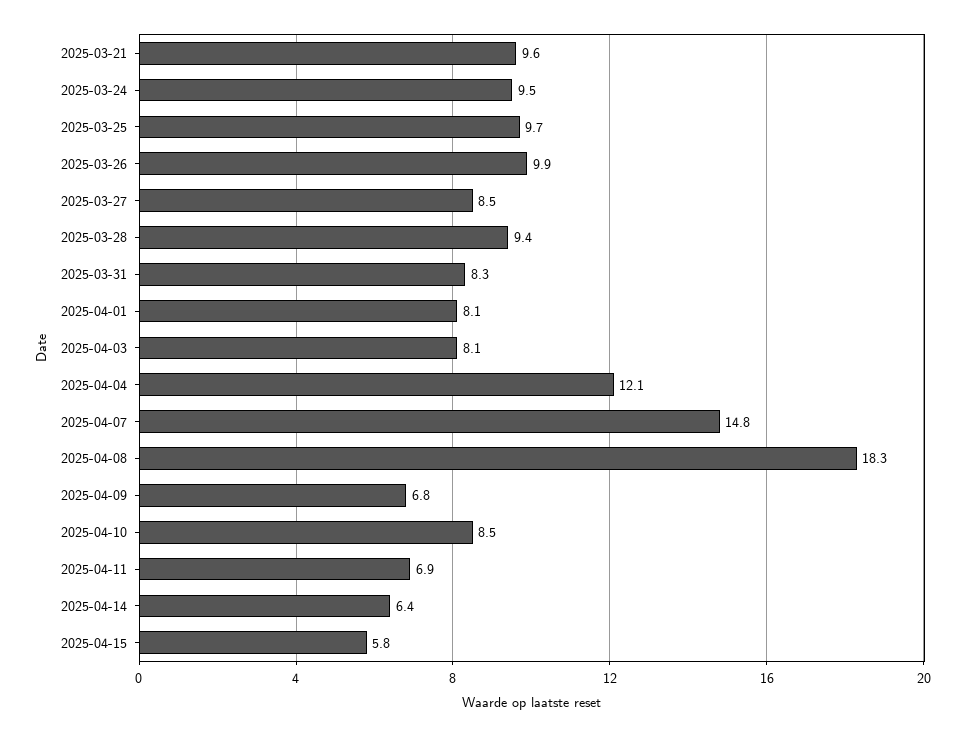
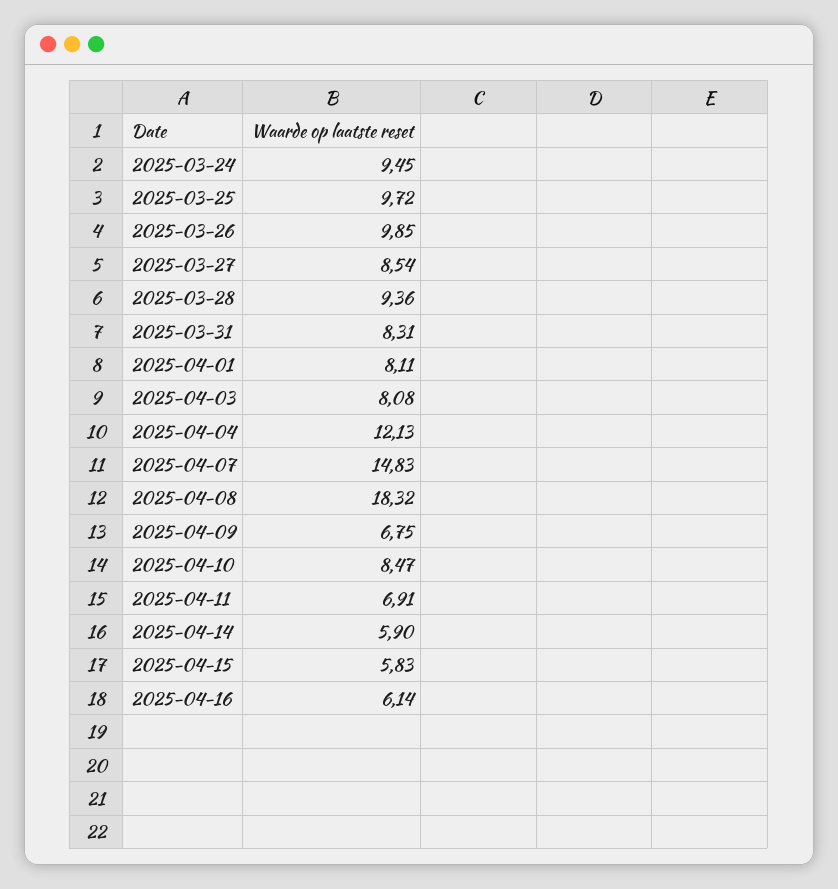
2025-03-21: 9.6 -> none
2025-04-14: 6.4 -> 5.9
2025-04-16: none -> 6.14

